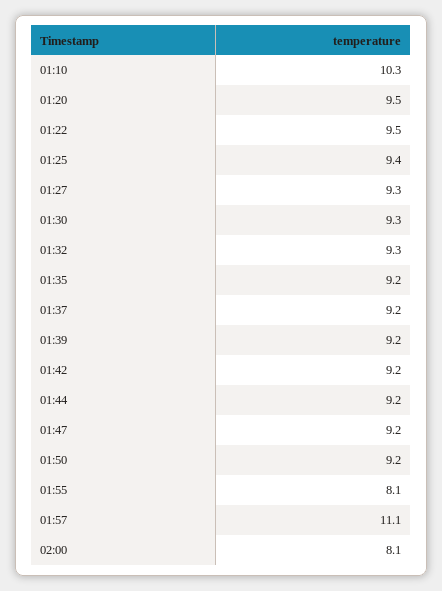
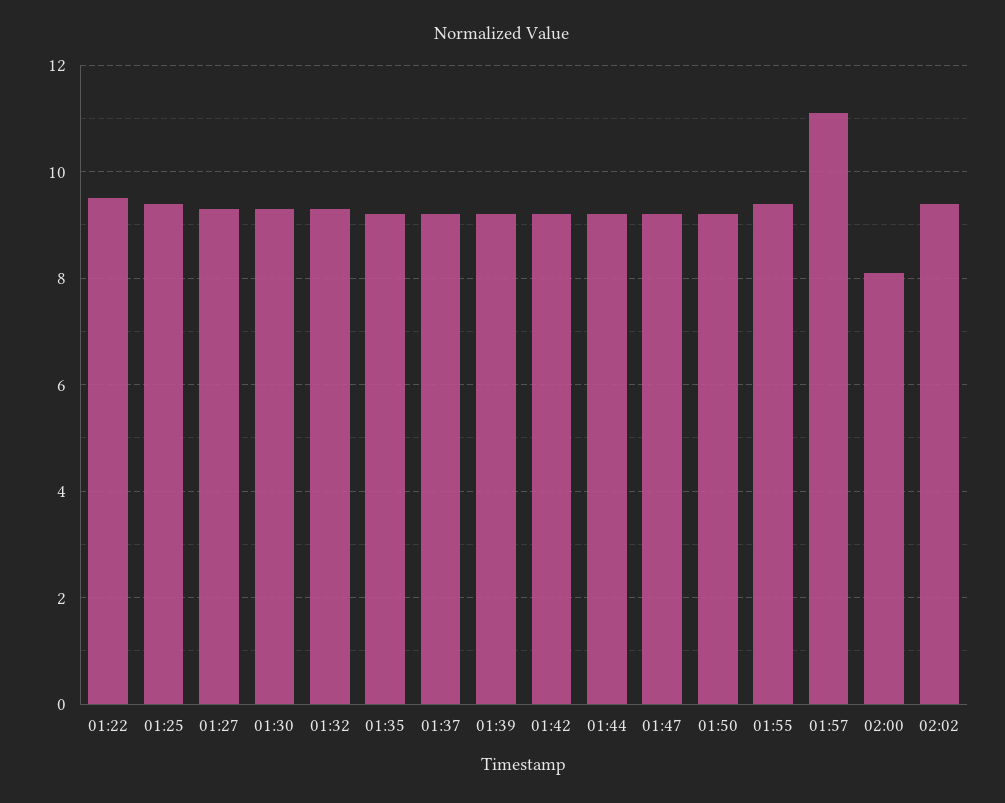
01:10: 10.3 -> none
01:20: 9.5 -> none
01:55: 8.1 -> 9.5
02:02: none -> 9.5

